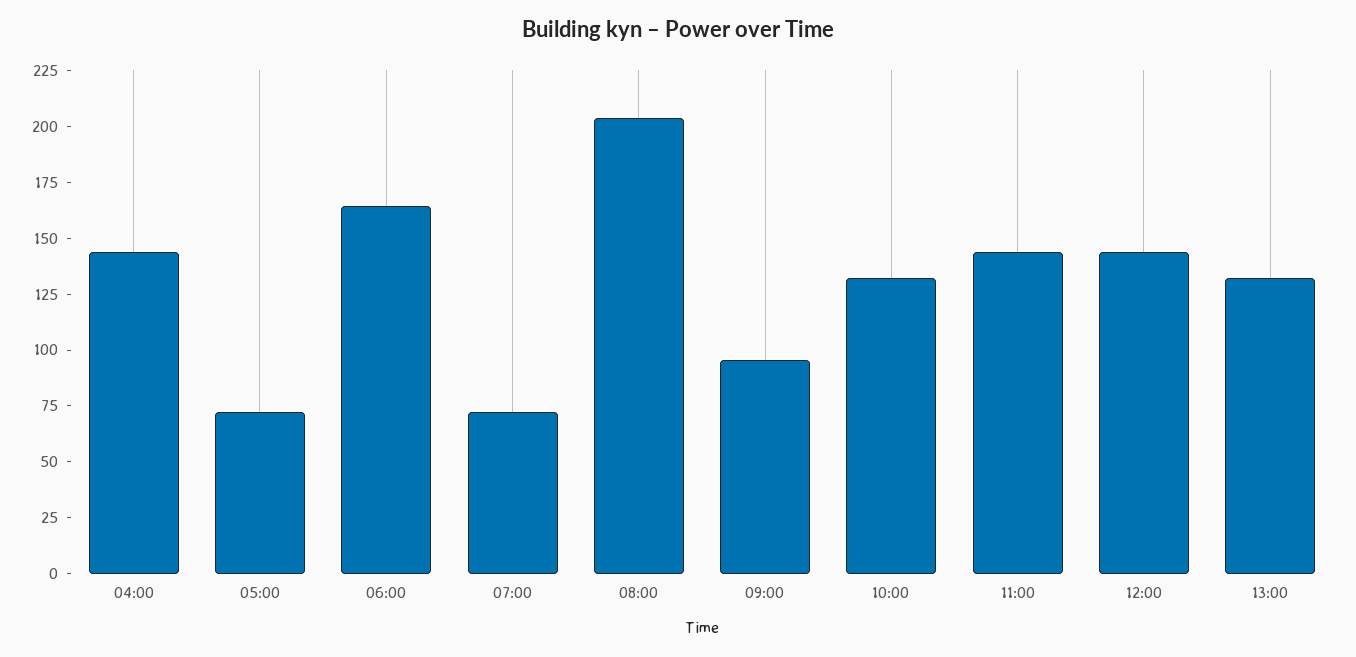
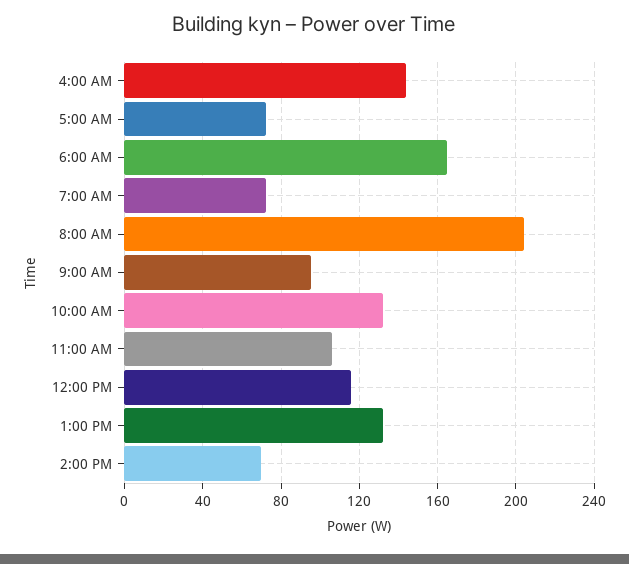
11:00: 145 -> 105
12:00: 145 -> 115
2:00 PM: none -> 70

